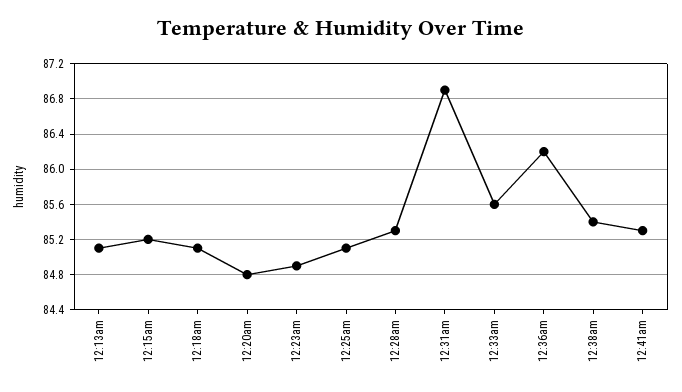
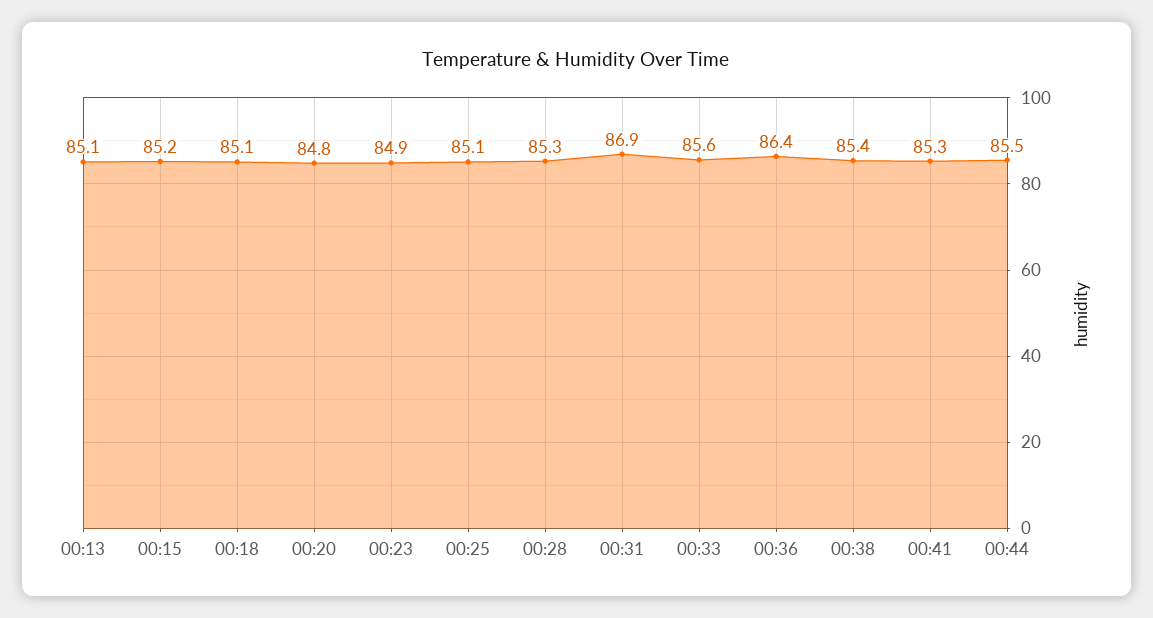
12:36am: 86.2 -> 86.4
00:44: none -> 85.5

